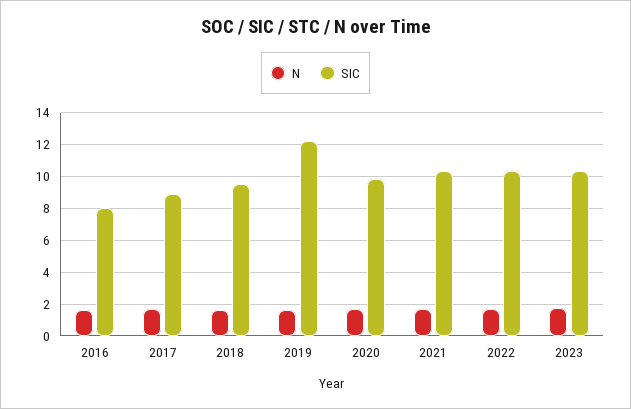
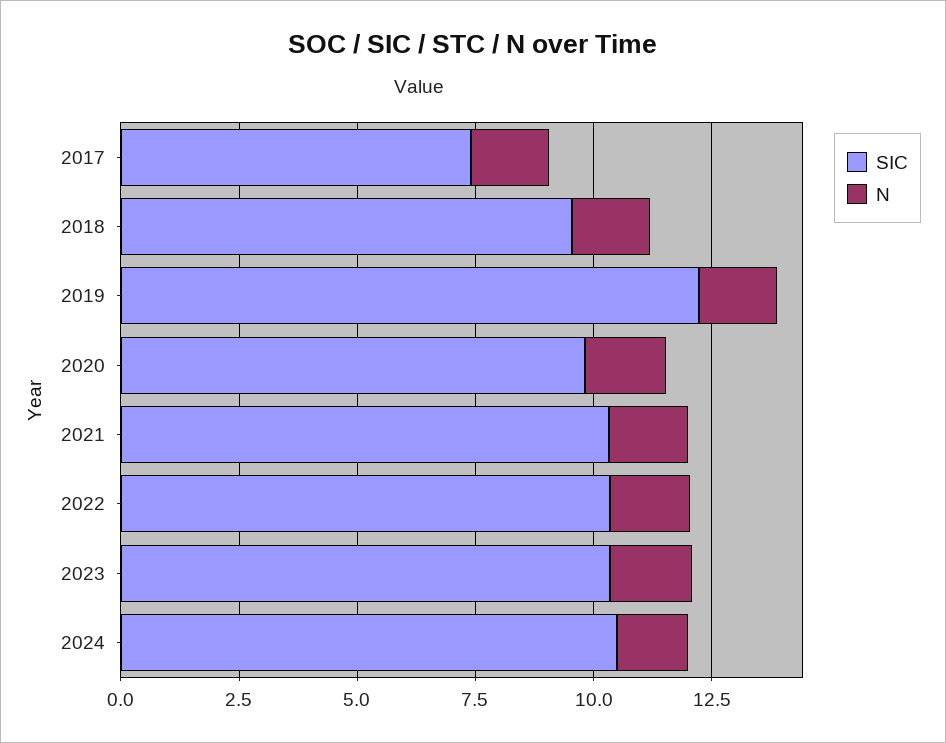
N, 2016: 1.5 -> none
SIC, 2016: 8 -> none
SIC, 2017: 9 -> 7.5
SIC, 2024: none -> 10.5
N, 2024: none -> 1.5

